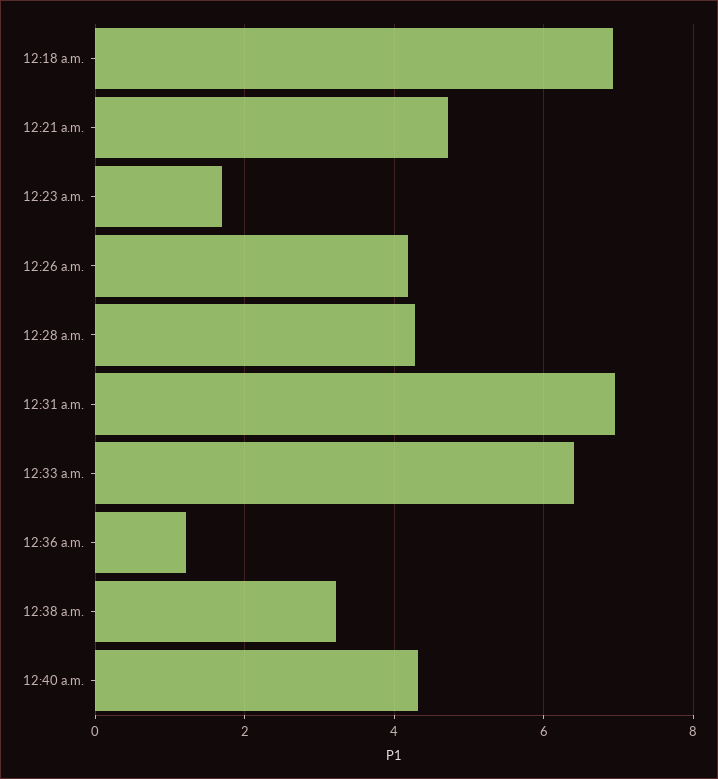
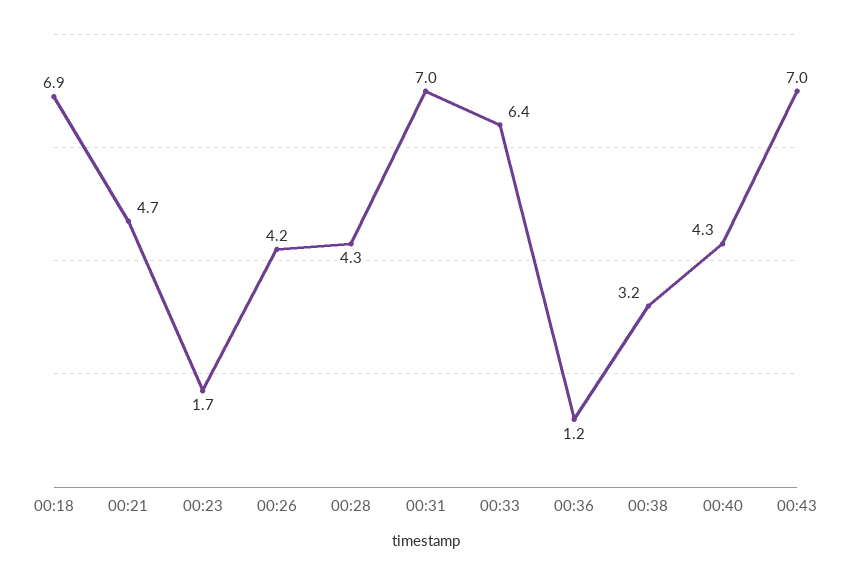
00:43: none -> 7

